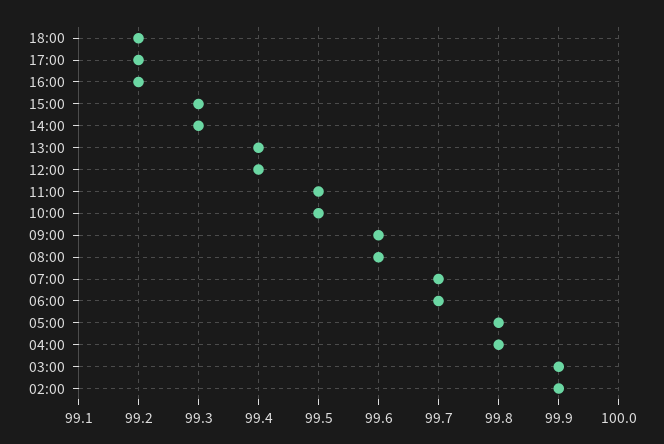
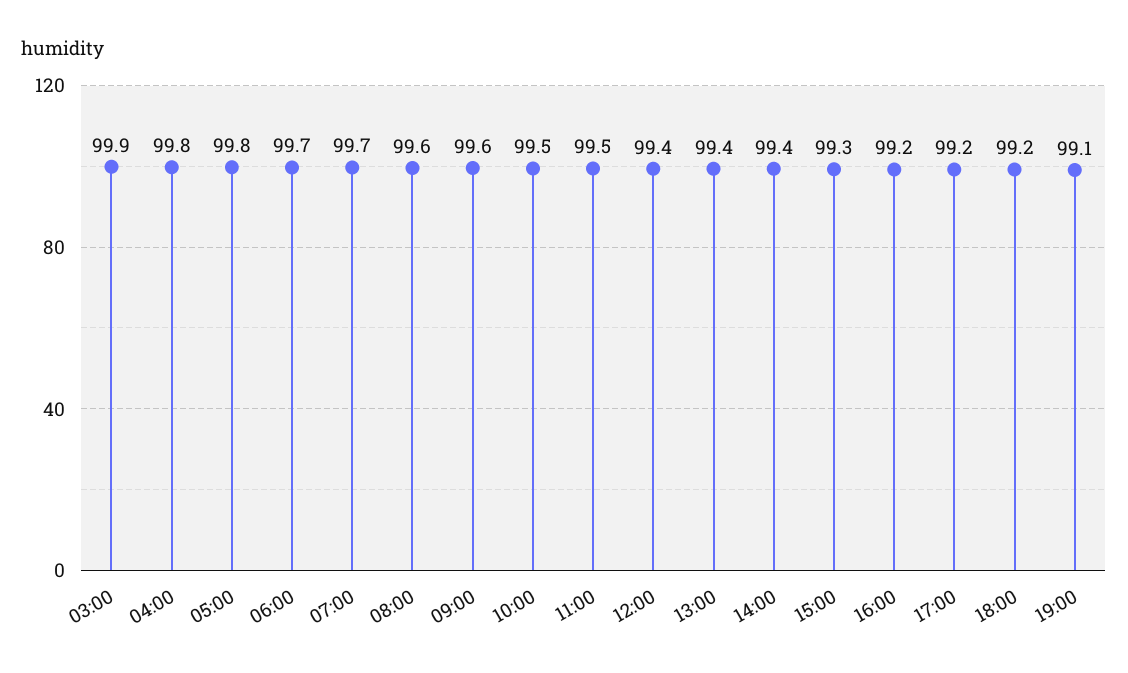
14:00: 99.3 -> 99.4
02:00: 99.9 -> none
19:00: none -> 99.1

